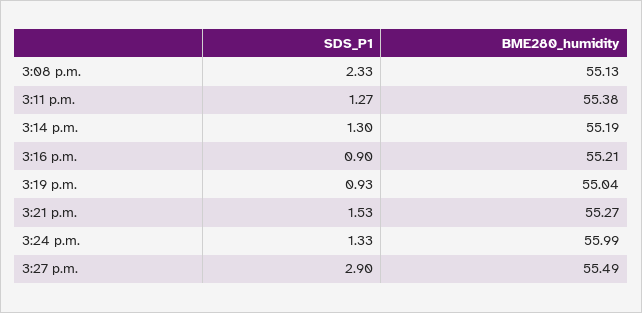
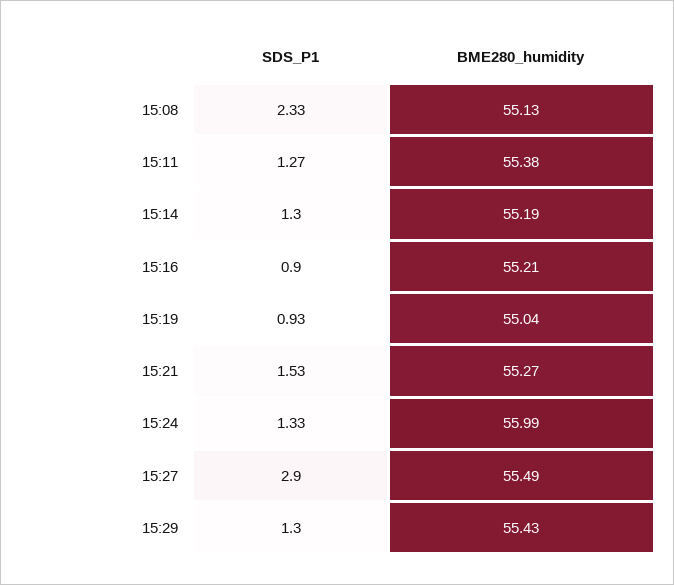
SDS_P1, 15:29: none -> 1.3
BME280_humidity, 15:29: none -> 55.43

